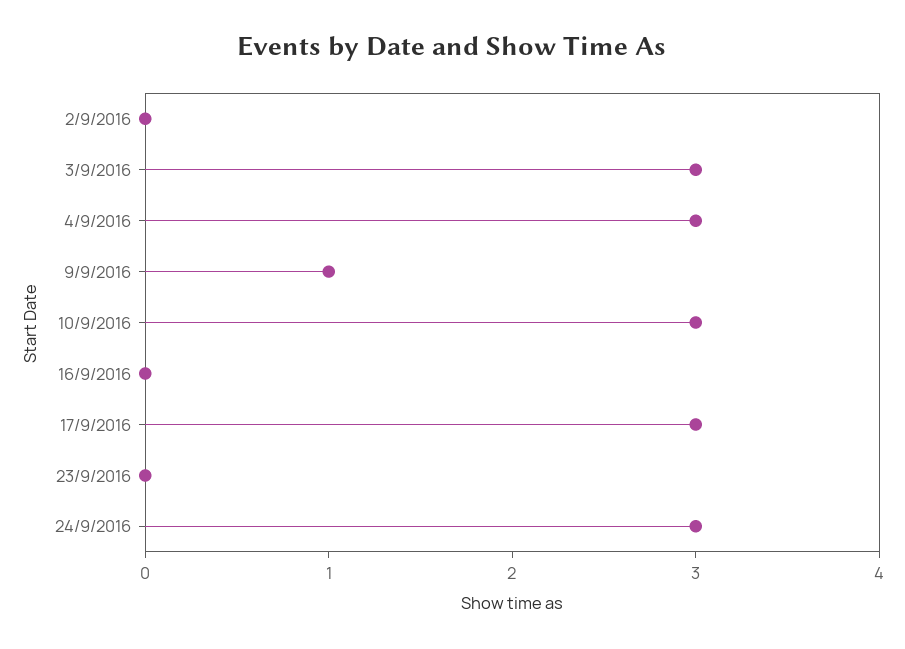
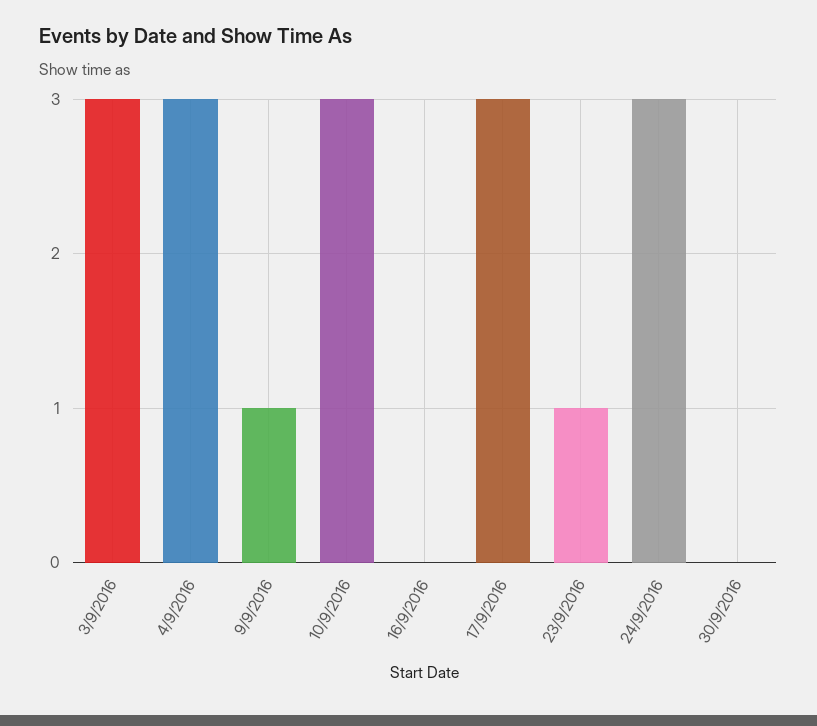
2/9/2016: 0 -> none
23/9/2016: 0 -> 1
30/9/2016: none -> 0

